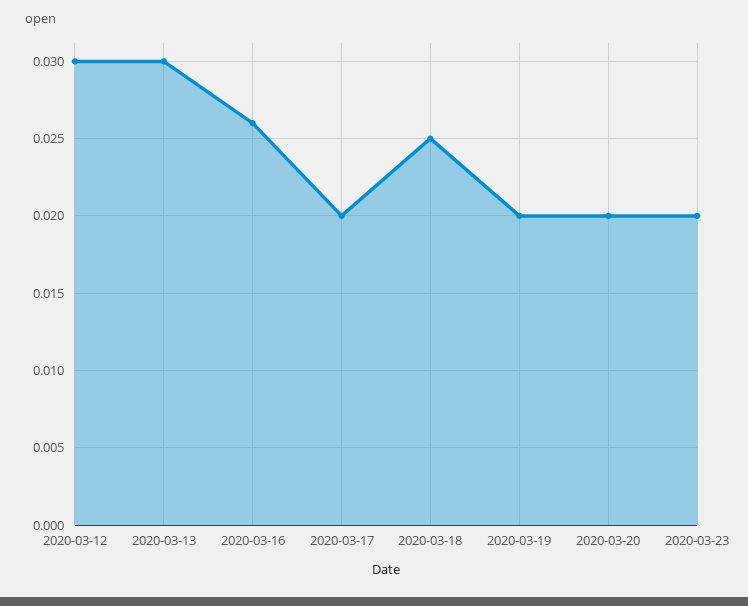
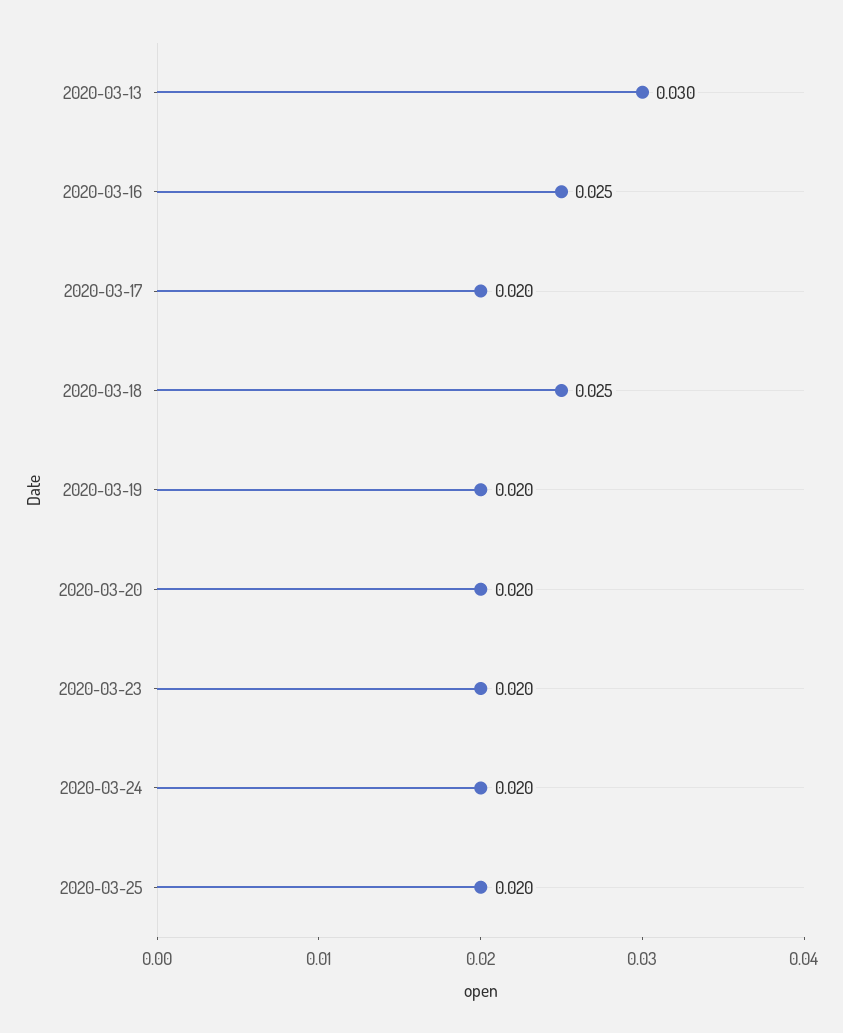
2020-03-12: 0.03 -> none
2020-03-16: 0.026 -> 0.025
2020-03-24: none -> 0.02
2020-03-25: none -> 0.02

